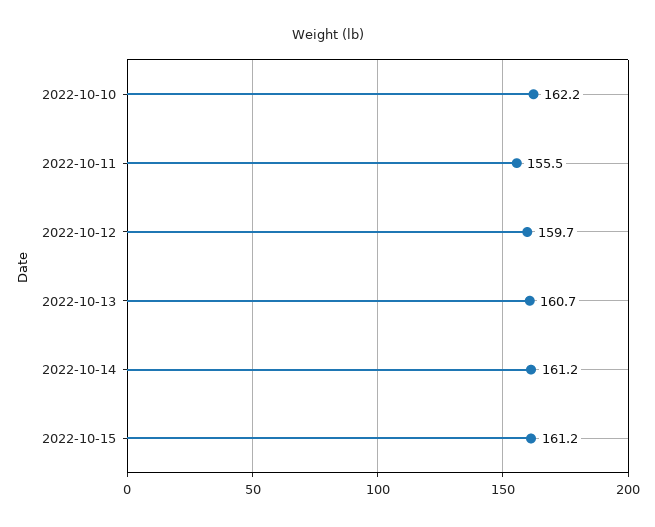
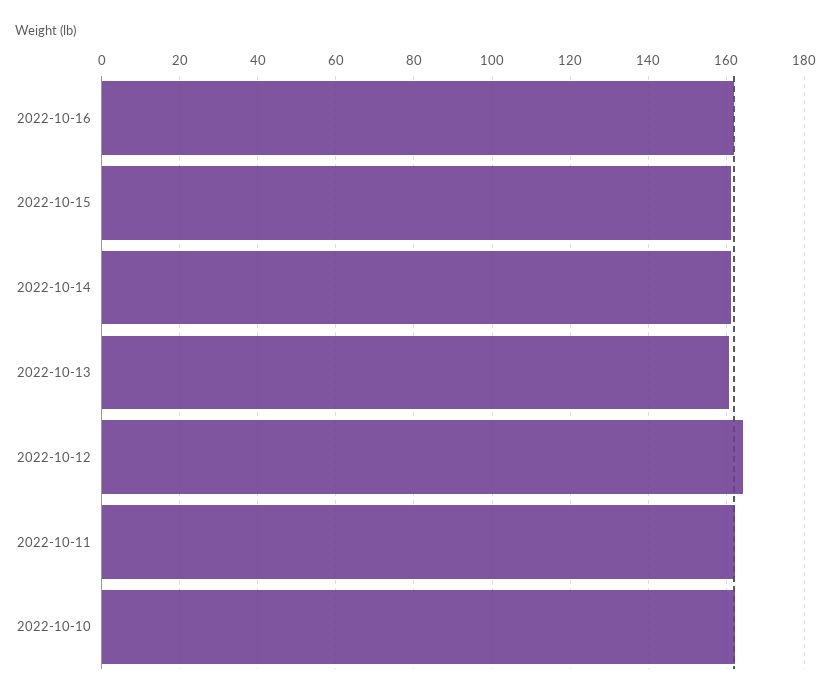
2022-10-11: 155.5 -> 162
2022-10-12: 159.7 -> 164
2022-10-16: none -> 162

